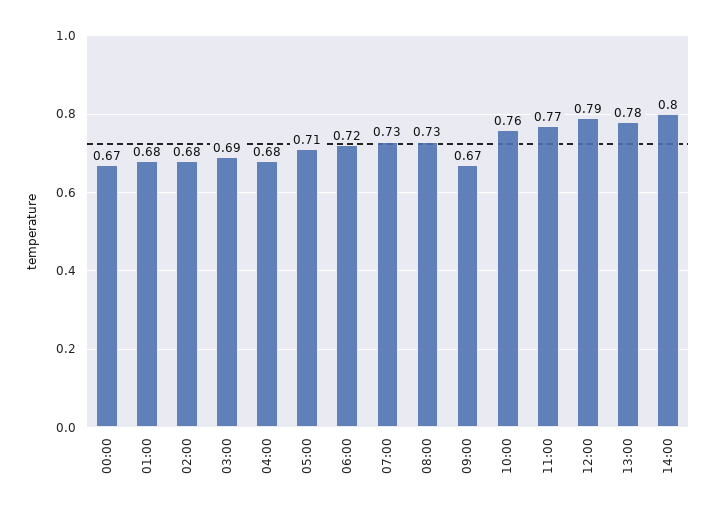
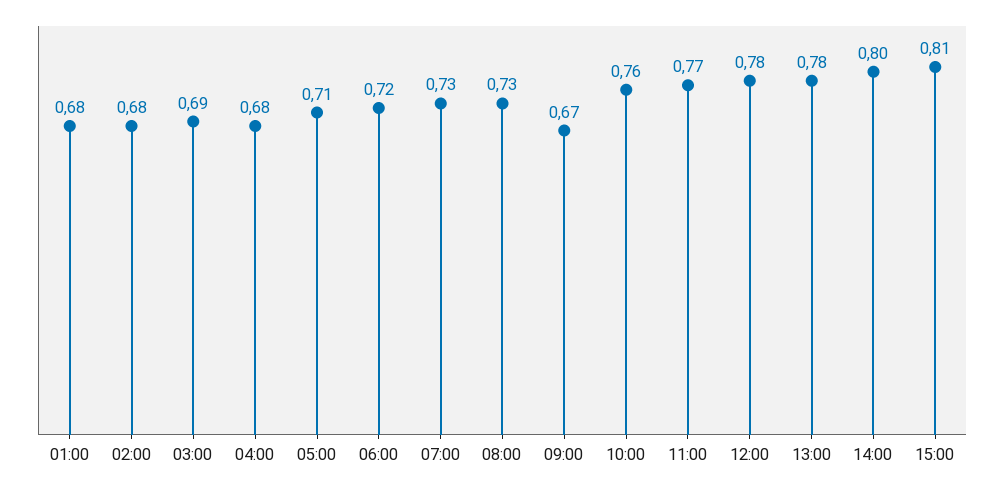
00:00: 0.67 -> none
12:00: 0.79 -> 0.78
15:00: none -> 0.81

